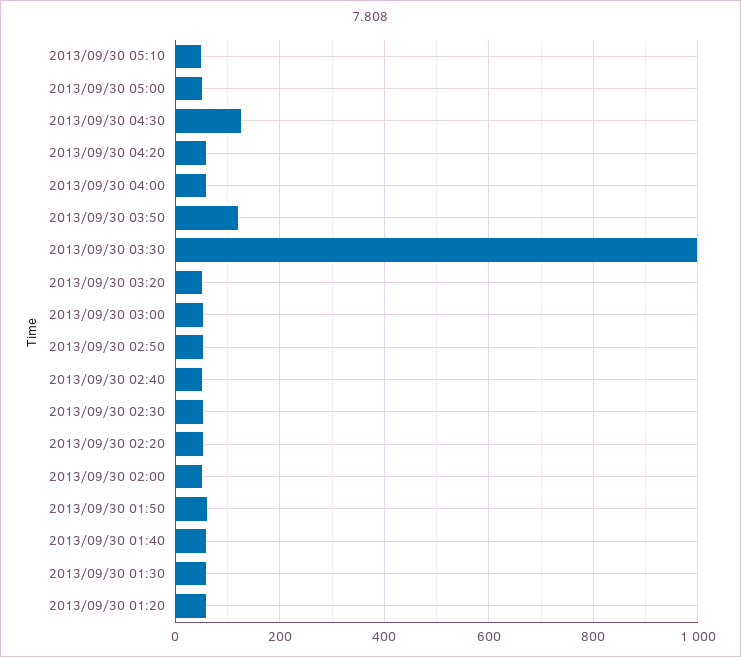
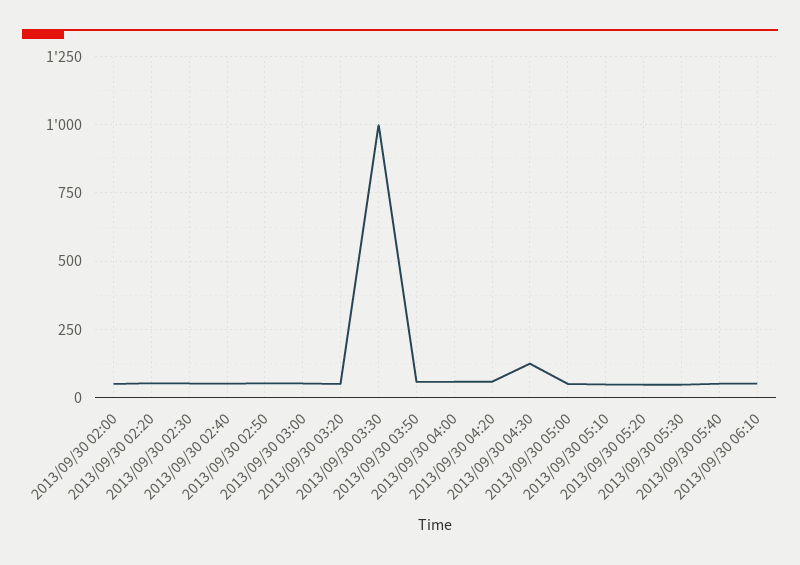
2013/09/30 03:50: 120 -> 50
2013/09/30 01:50: 60 -> none
2013/09/30 01:40: 60 -> none
2013/09/30 01:30: 60 -> none
2013/09/30 01:20: 60 -> none
2013/09/30 05:20: none -> 50
2013/09/30 05:30: none -> 50
2013/09/30 05:40: none -> 50
2013/09/30 06:10: none -> 50

